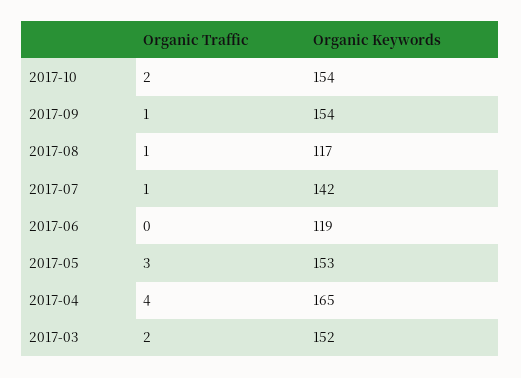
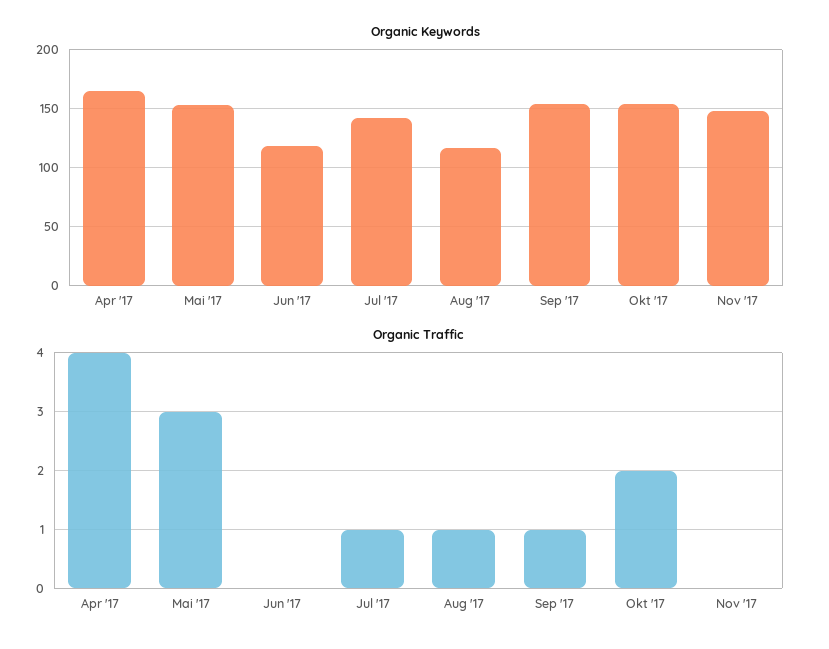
Organic Traffic, 2017-03: 2 -> none
Organic Keywords, 2017-03: 152 -> none
Organic Keywords, Nov '17: none -> 150
Organic Traffic, Nov '17: none -> 0

